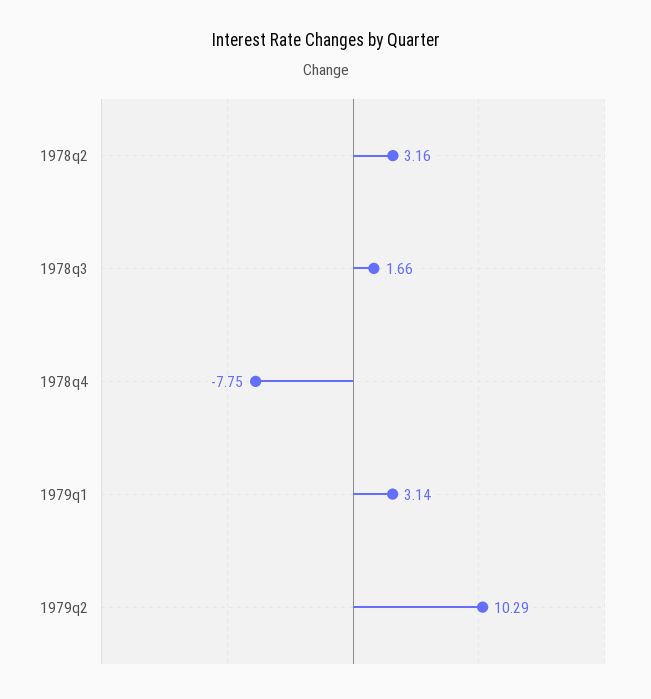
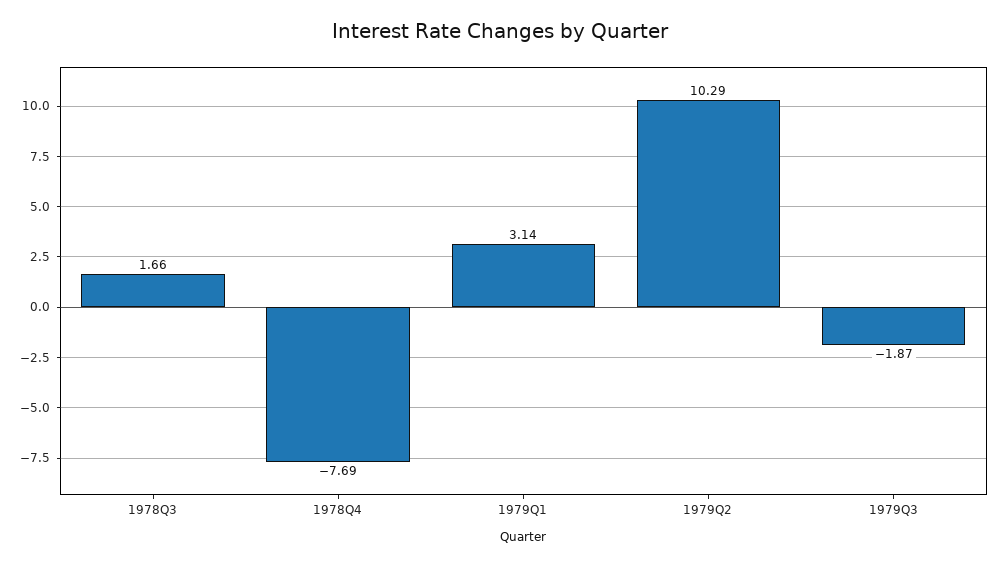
1978q2: 3.16 -> none
1978q4: -7.75 -> -7.69
1979Q3: none -> -1.87

